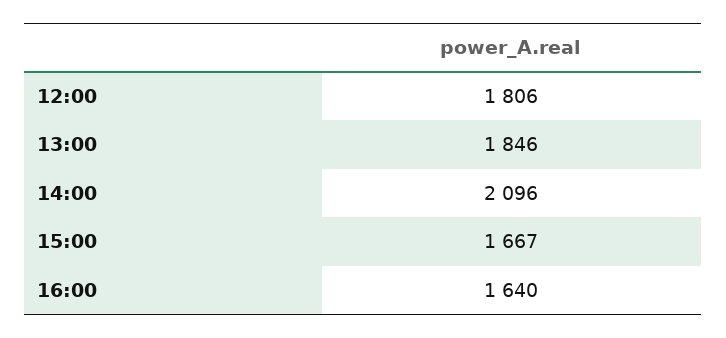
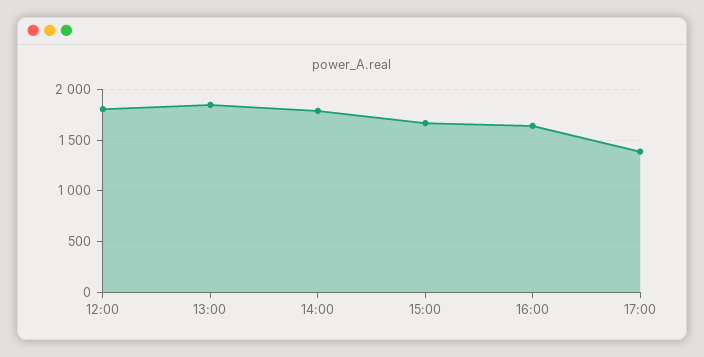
14:00: 2096 -> 1800
17:00: none -> 1400

